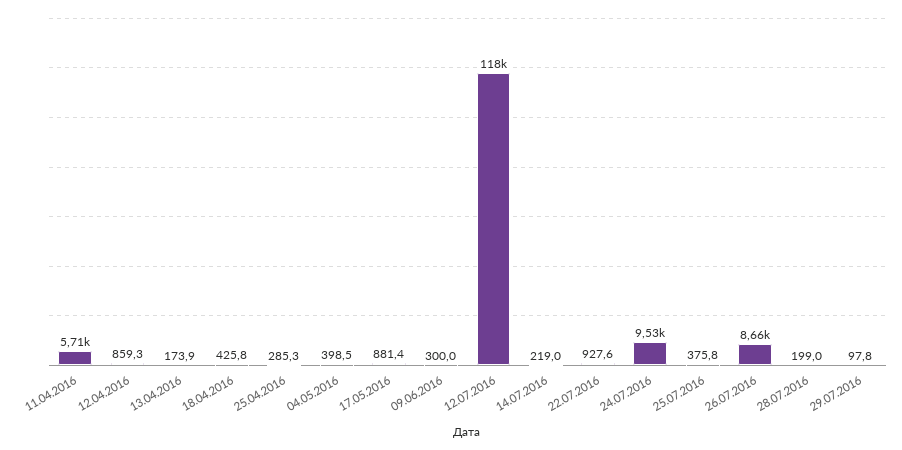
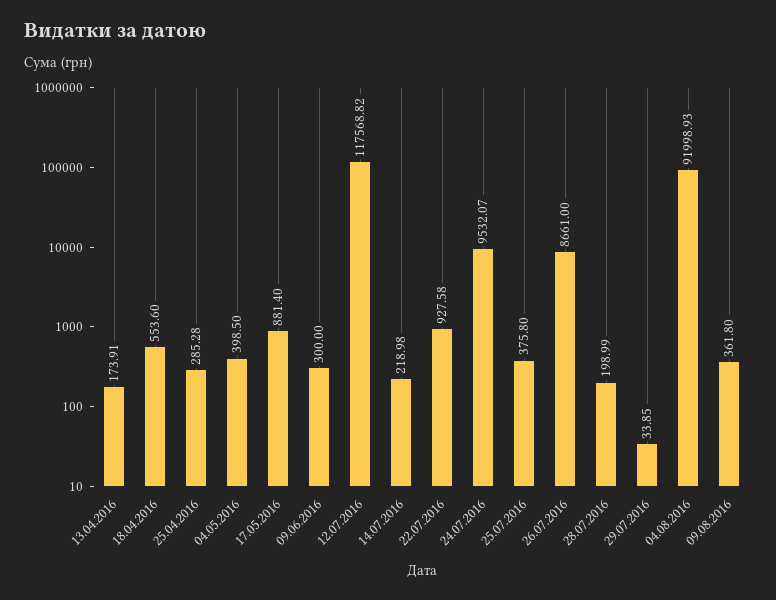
11.04.2016: 5710 -> none
12.04.2016: 859.3 -> none
18.04.2016: 425.8 -> 553.6
29.07.2016: 97.8 -> 33.85
04.08.2016: none -> 91998.93
09.08.2016: none -> 361.8

